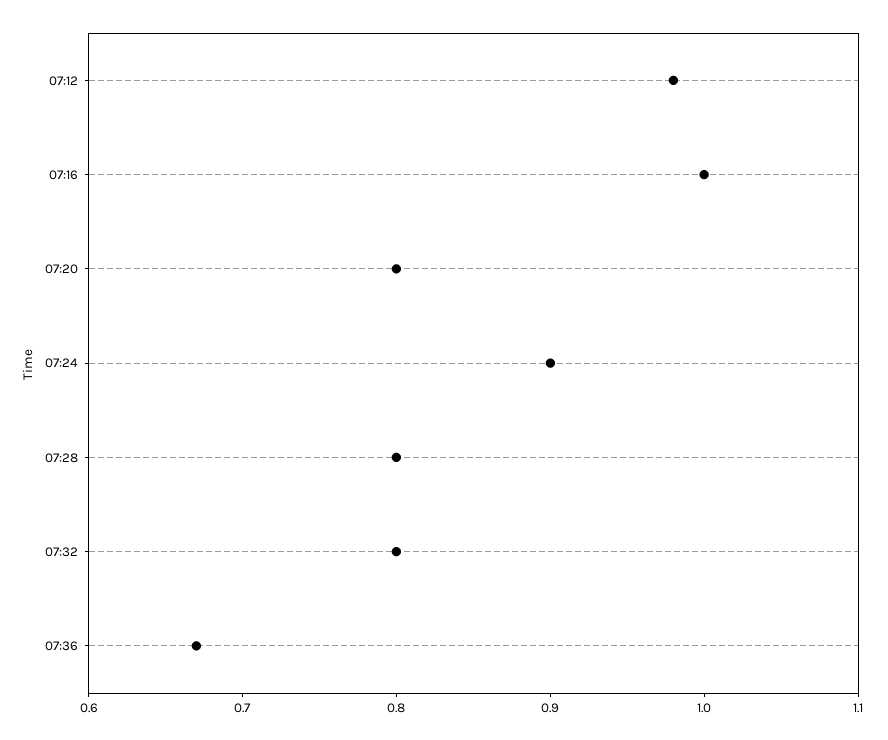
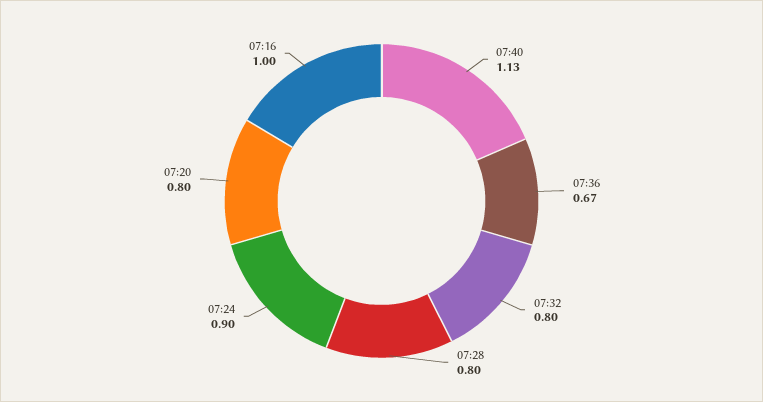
07:12: 0.98 -> none
07:40: none -> 1.13

